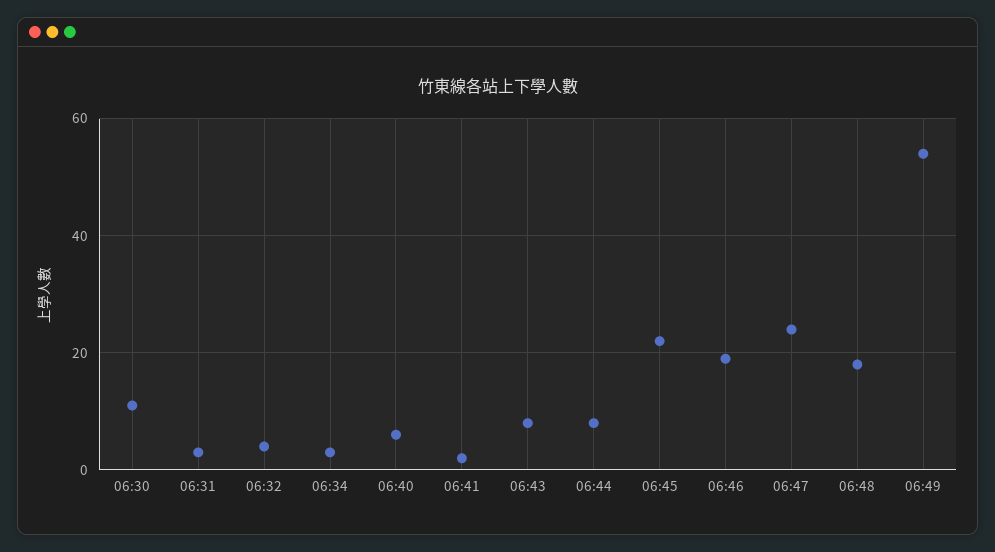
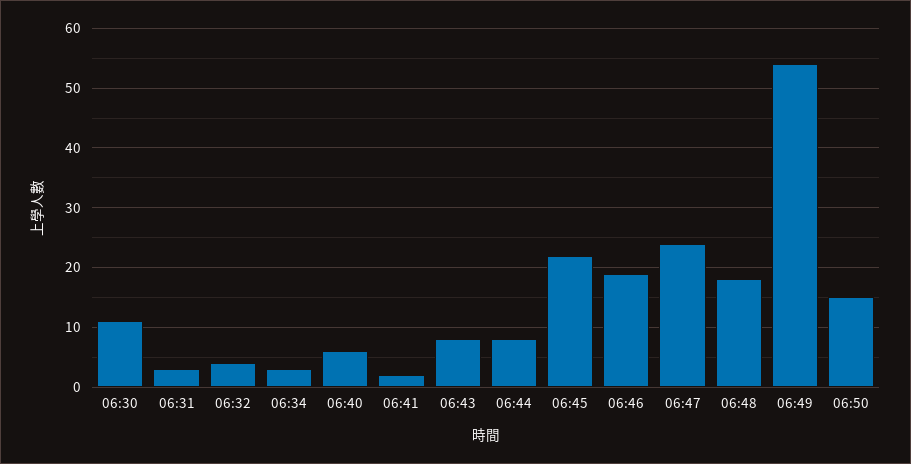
06:50: none -> 15

